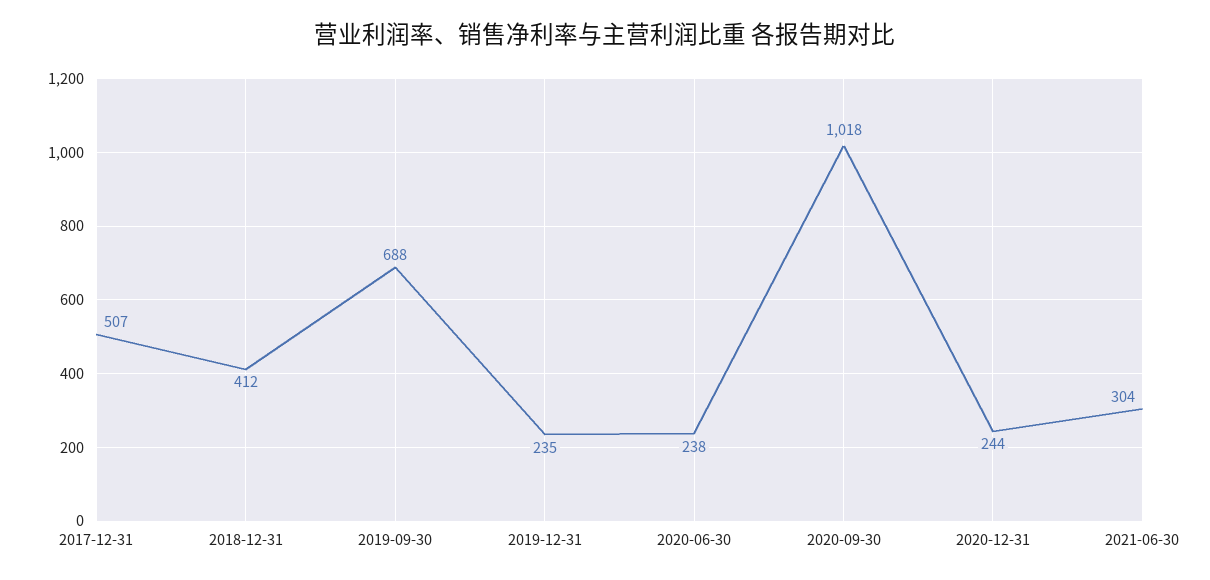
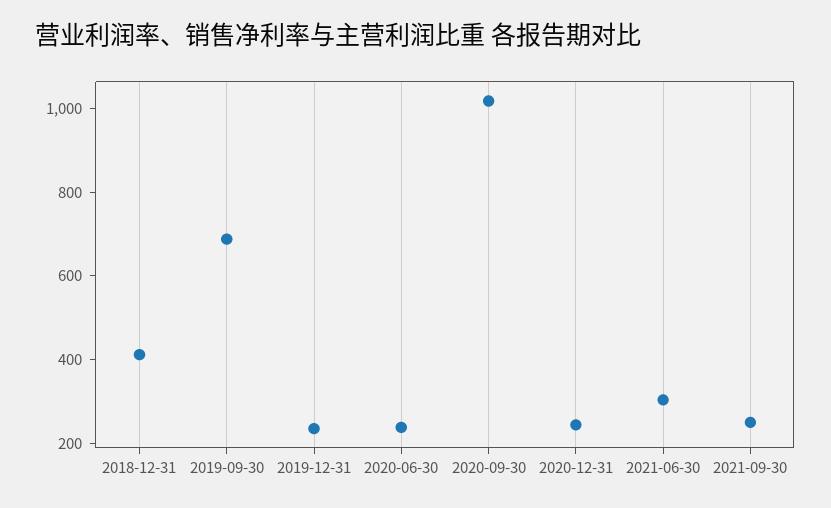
2017-12-31: 507 -> none
2021-09-30: none -> 250

